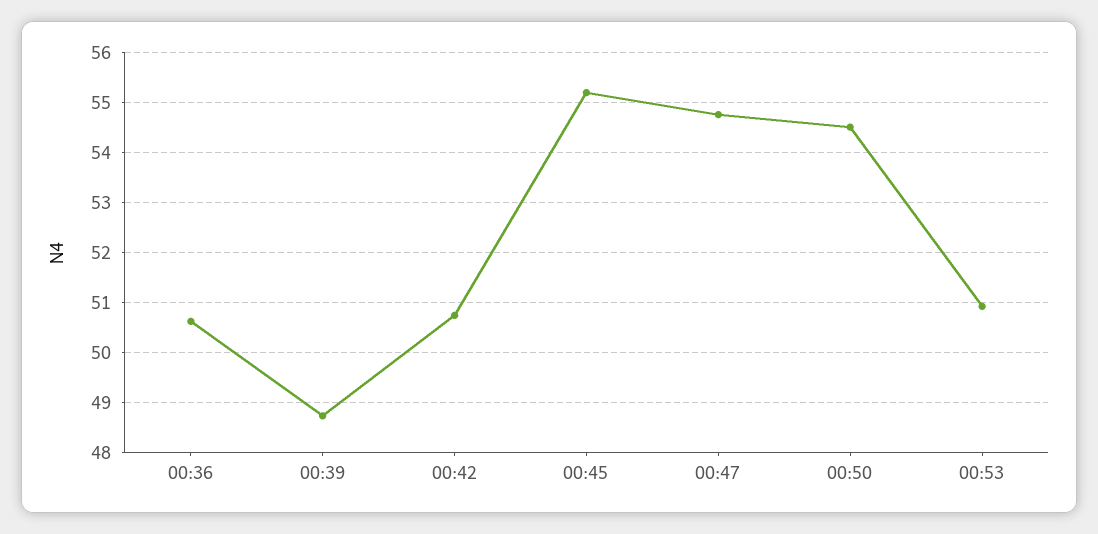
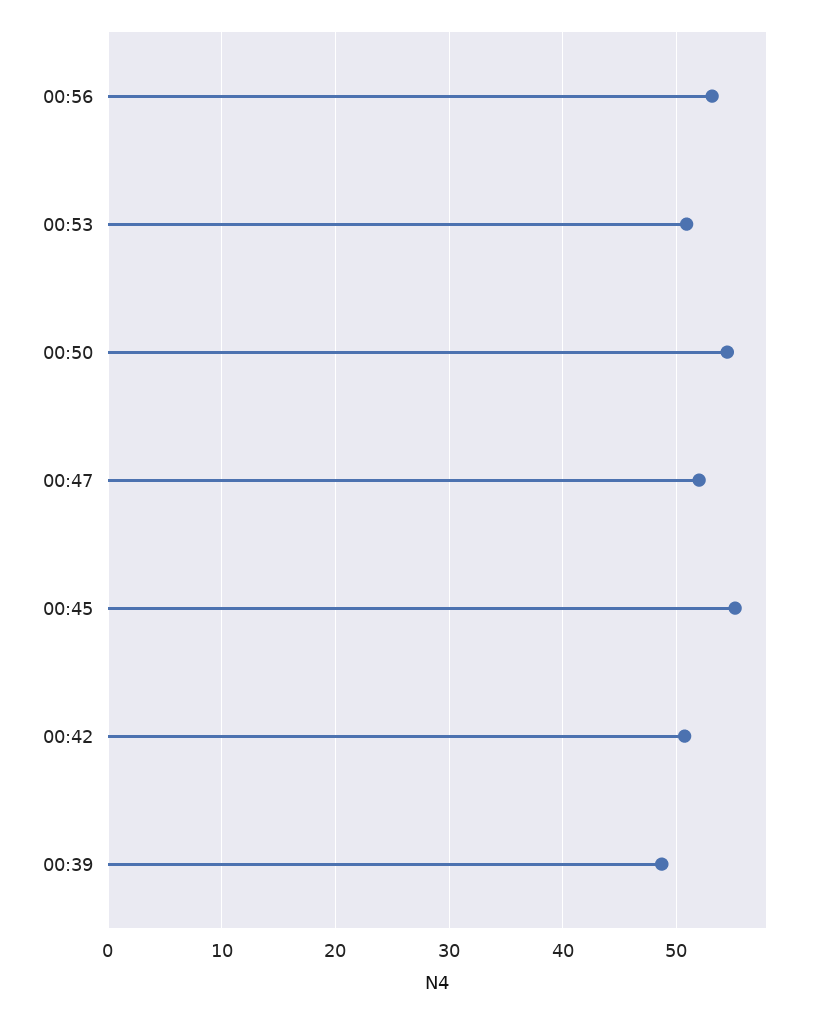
00:36: 50.6 -> none
00:47: 54.8 -> 52
00:56: none -> 53

